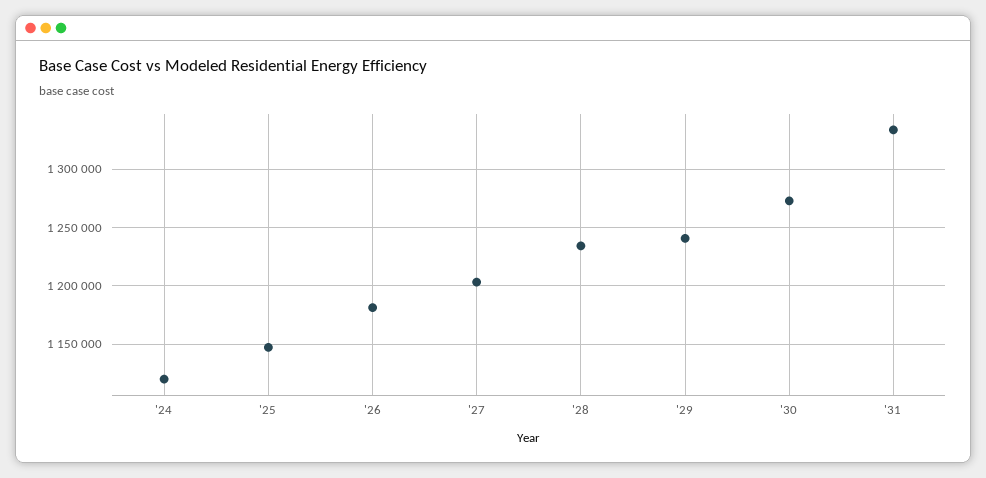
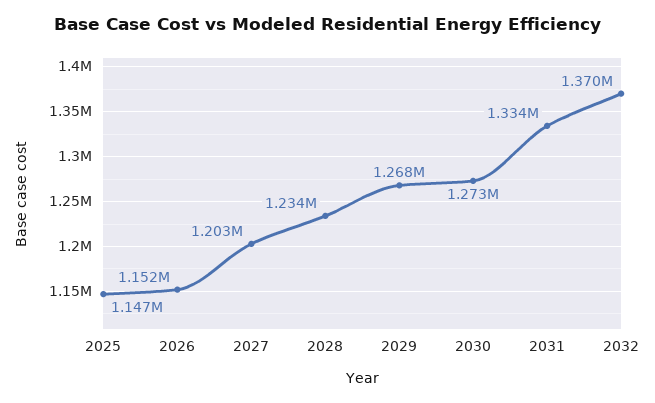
'24: 1120000 -> none
'26: 1180000 -> 1152000
'29: 1240000 -> 1268000
2032: none -> 1370000

